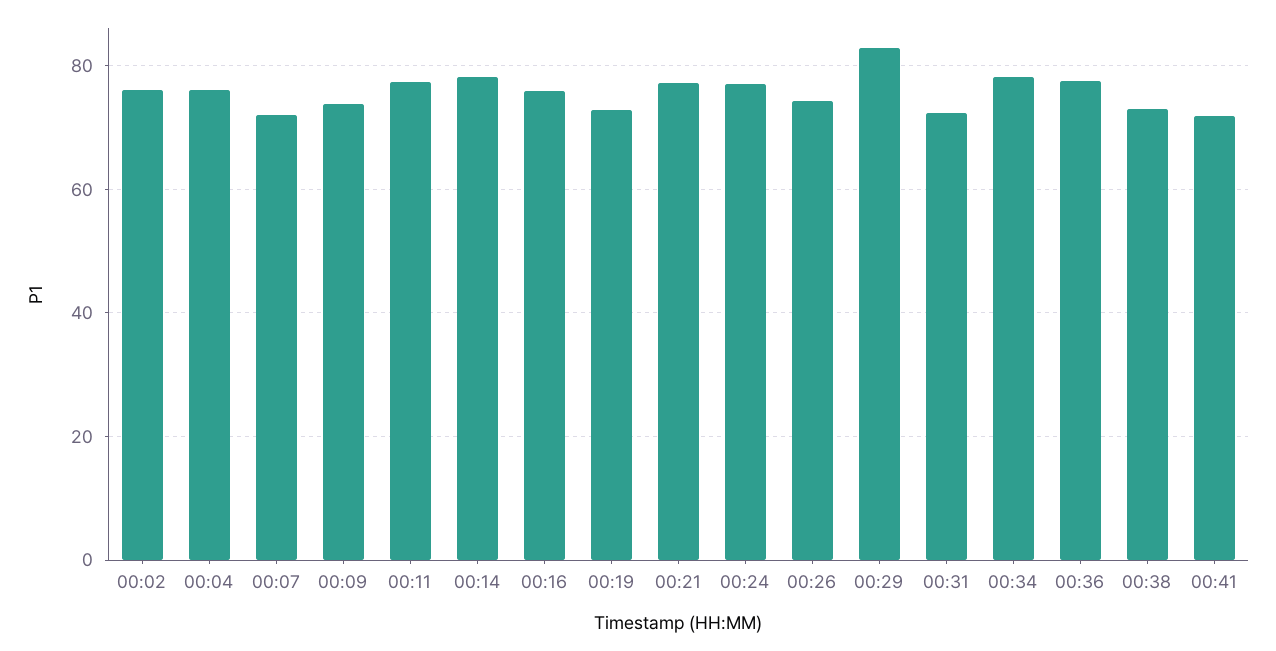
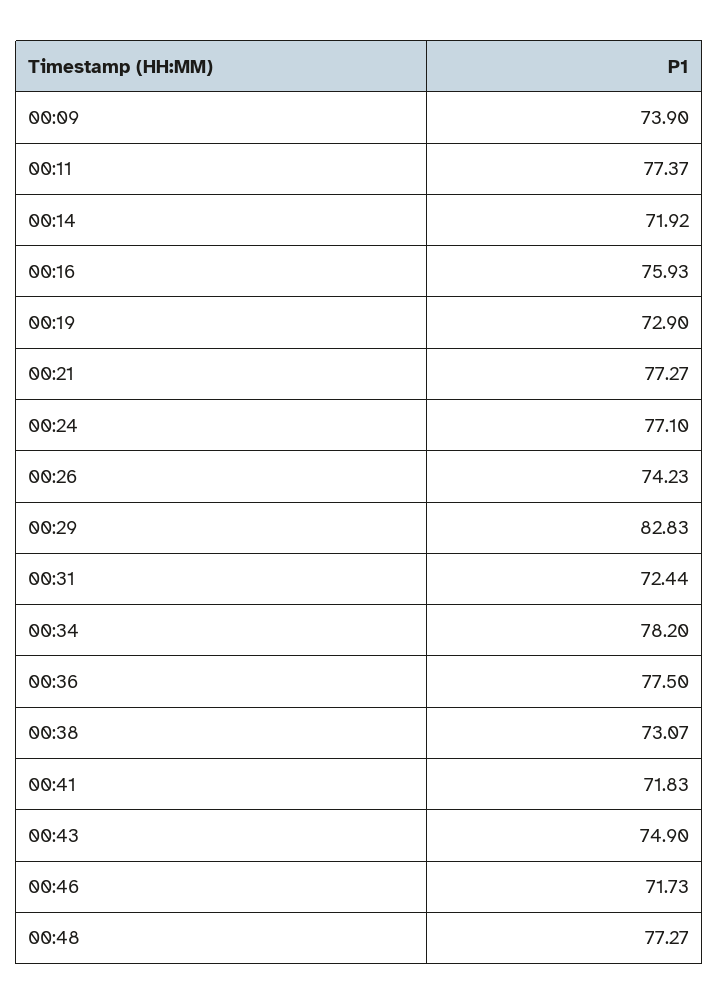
00:02: 76 -> none
00:04: 76 -> none
00:07: 72 -> none
00:14: 78 -> 71.92
00:43: none -> 74.9
00:46: none -> 71.73
00:48: none -> 77.27

